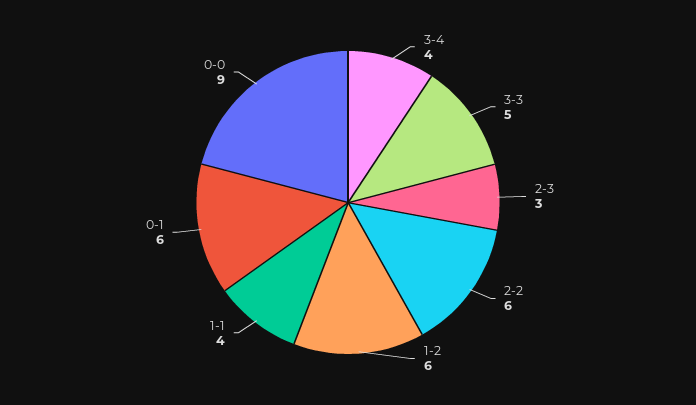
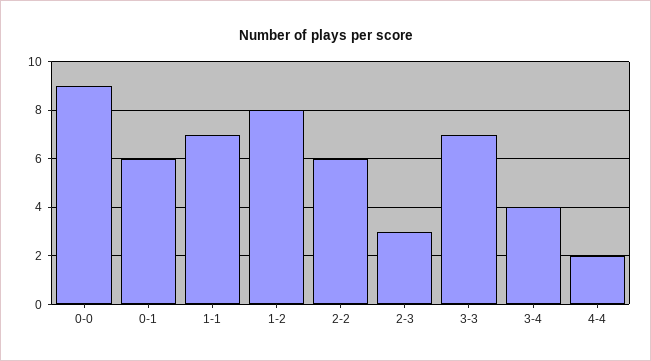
3-3: 5 -> 7
1-2: 6 -> 8
1-1: 4 -> 7
4-4: none -> 2

